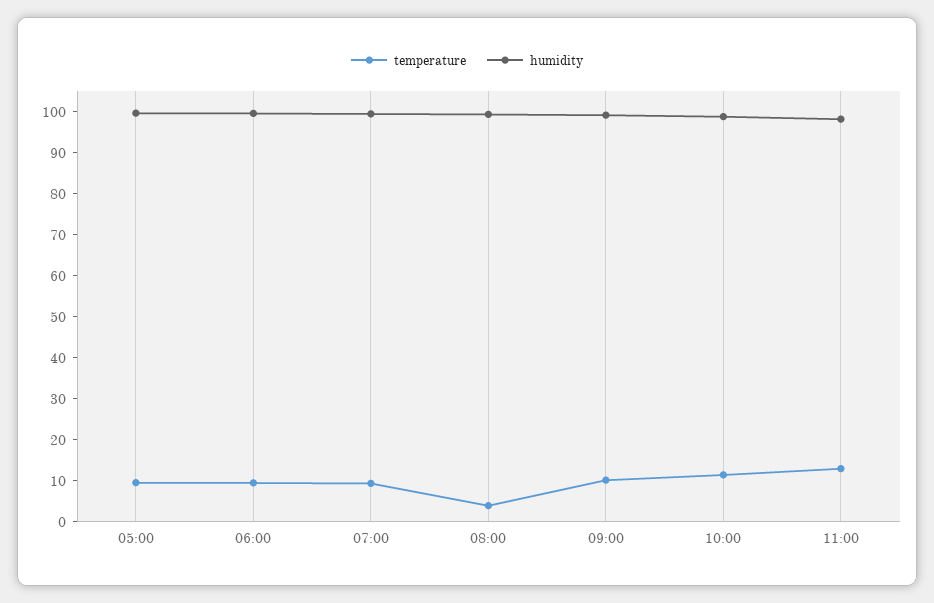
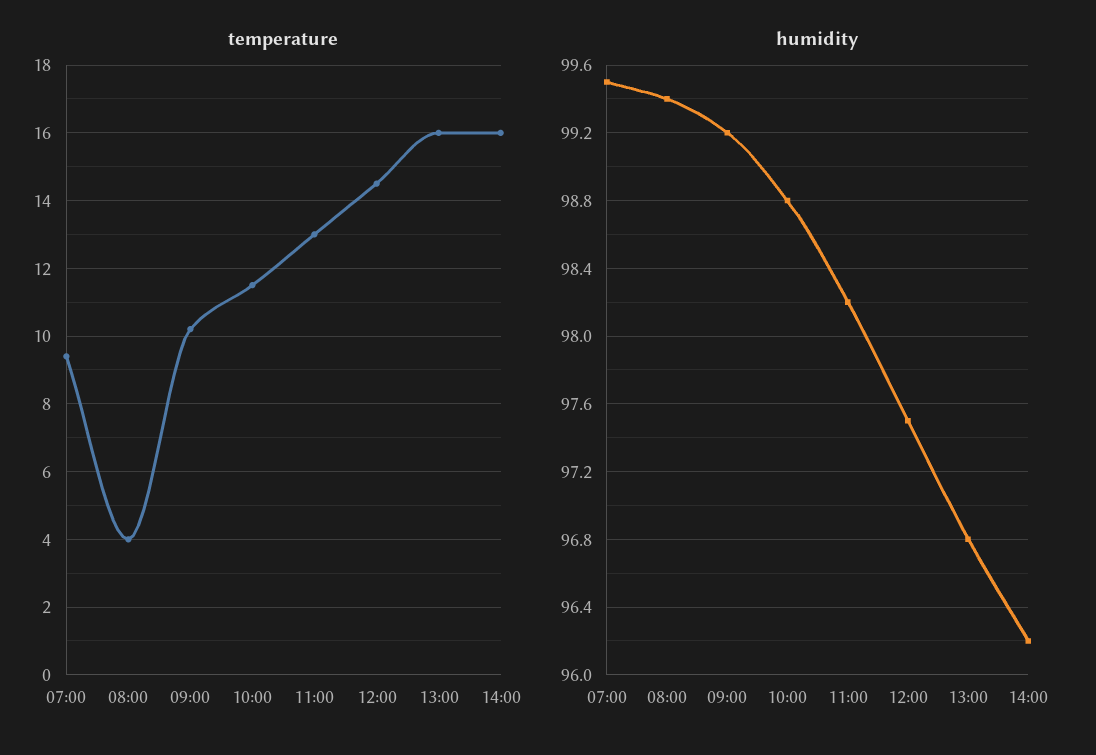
temperature, 05:00: 10 -> none
humidity, 05:00: 100 -> none
temperature, 06:00: 10 -> none
humidity, 06:00: 100 -> none
temperature, 12:00: none -> 14.5
temperature, 13:00: none -> 16
temperature, 14:00: none -> 16
humidity, 12:00: none -> 97.5
humidity, 13:00: none -> 96.8
humidity, 14:00: none -> 96.2

